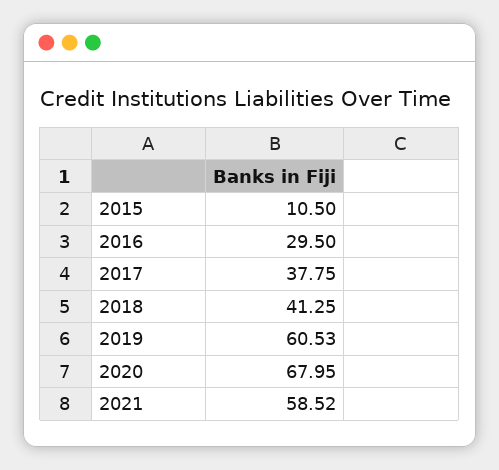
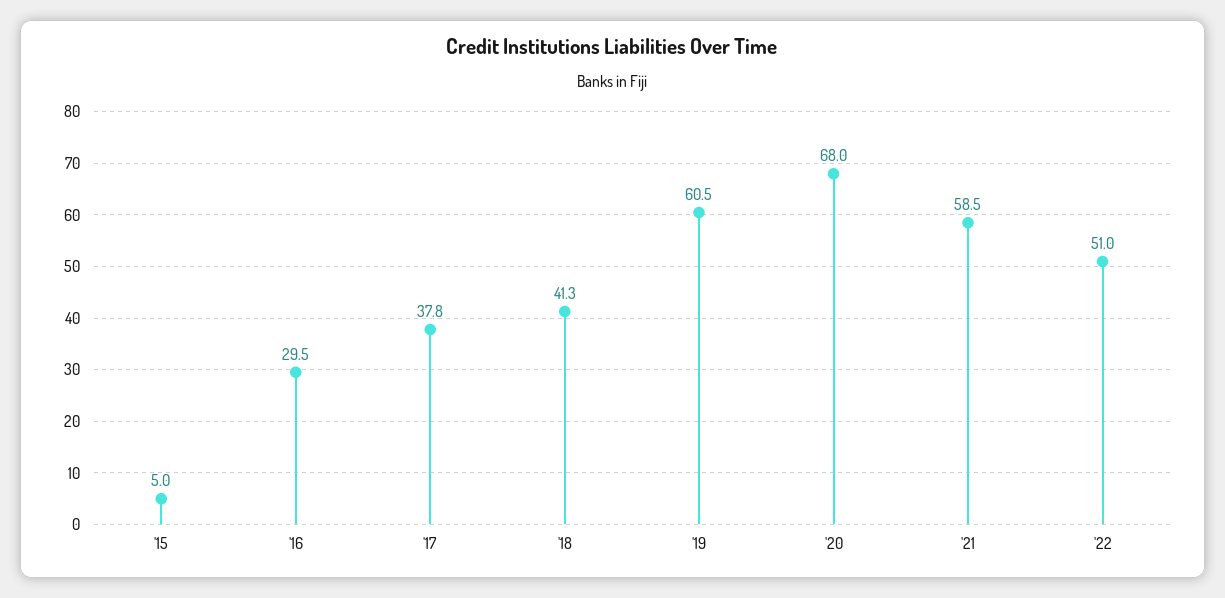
2015: 10.5 -> 5
'22: none -> 51

